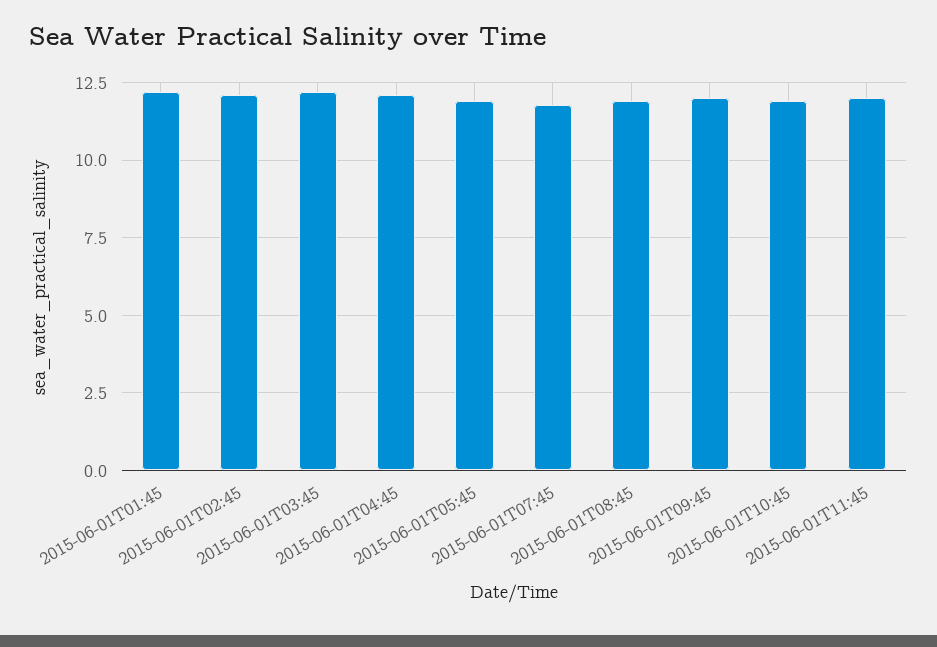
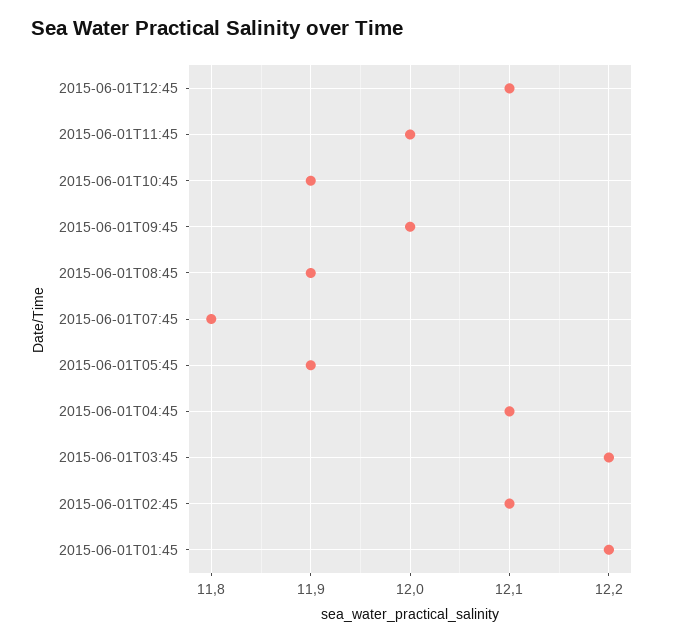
2015-06-01T12:45: none -> 12.1

